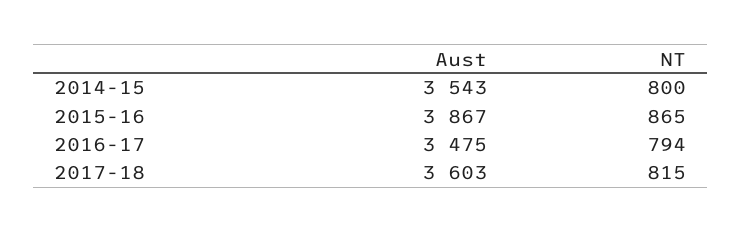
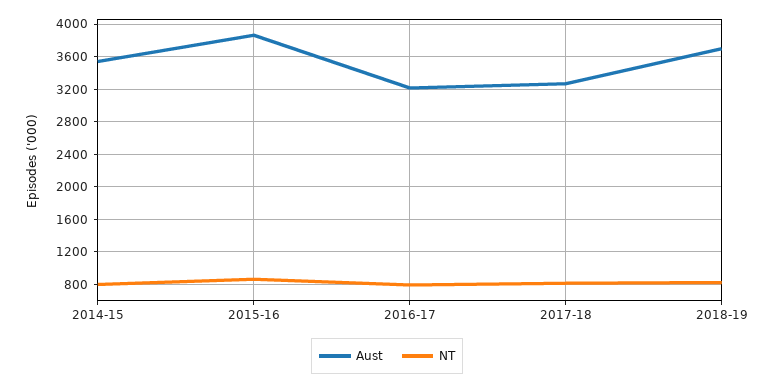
Aust, 2016-17: 3475 -> 3200
Aust, 2017-18: 3603 -> 3300
Aust, 2018-19: none -> 3700
NT, 2018-19: none -> 800

